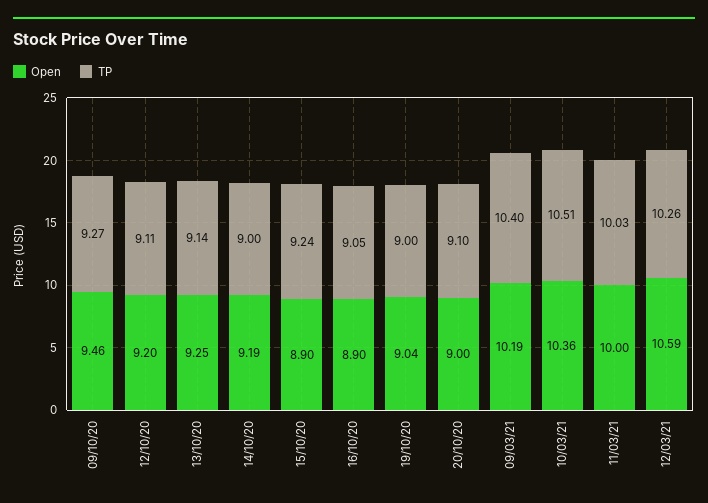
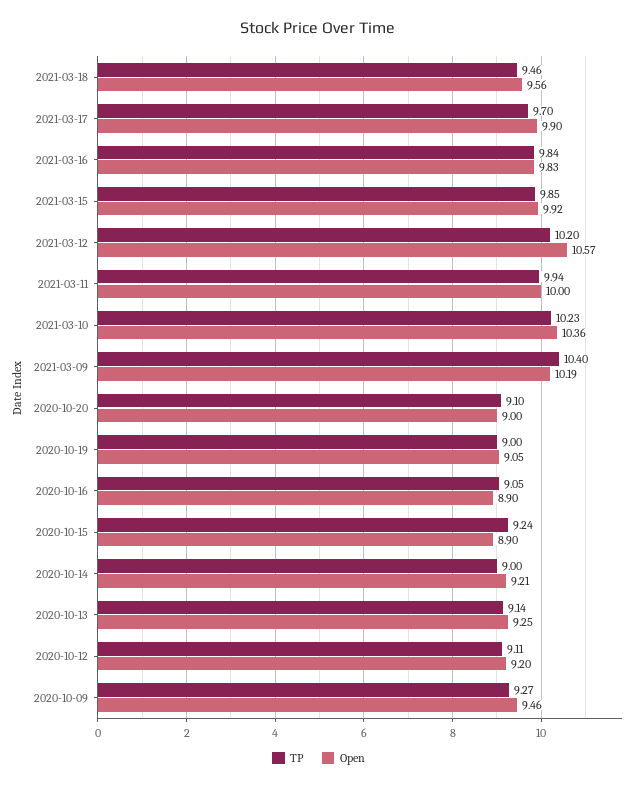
Open, 14/10/20: 9.19 -> 9.21
Open, 19/10/20: 9.04 -> 9.05
TP, 10/03/21: 10.51 -> 10.23
TP, 11/03/21: 10.03 -> 9.94
Open, 12/03/21: 10.59 -> 10.57
TP, 12/03/21: 10.26 -> 10.2
TP, 2021-03-18: none -> 9.46
Open, 2021-03-18: none -> 9.56
TP, 2021-03-17: none -> 9.7
Open, 2021-03-17: none -> 9.9
TP, 2021-03-16: none -> 9.84
Open, 2021-03-16: none -> 9.83
TP, 2021-03-15: none -> 9.85
Open, 2021-03-15: none -> 9.92

